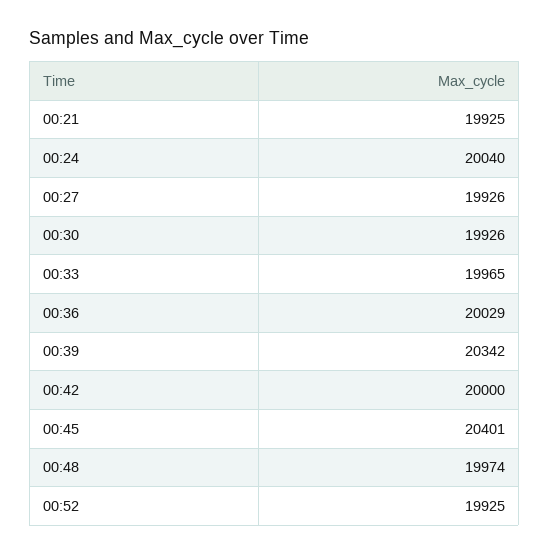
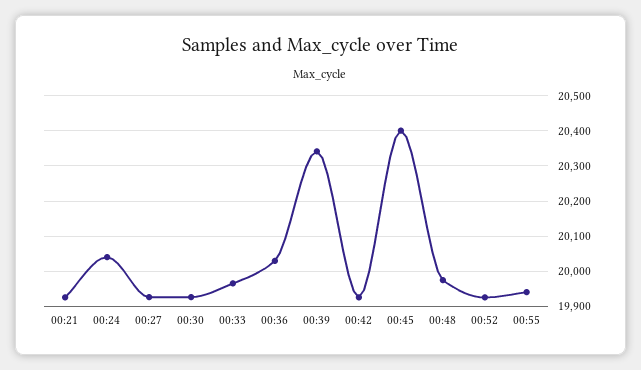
00:42: 20000 -> 19920
00:55: none -> 19940

